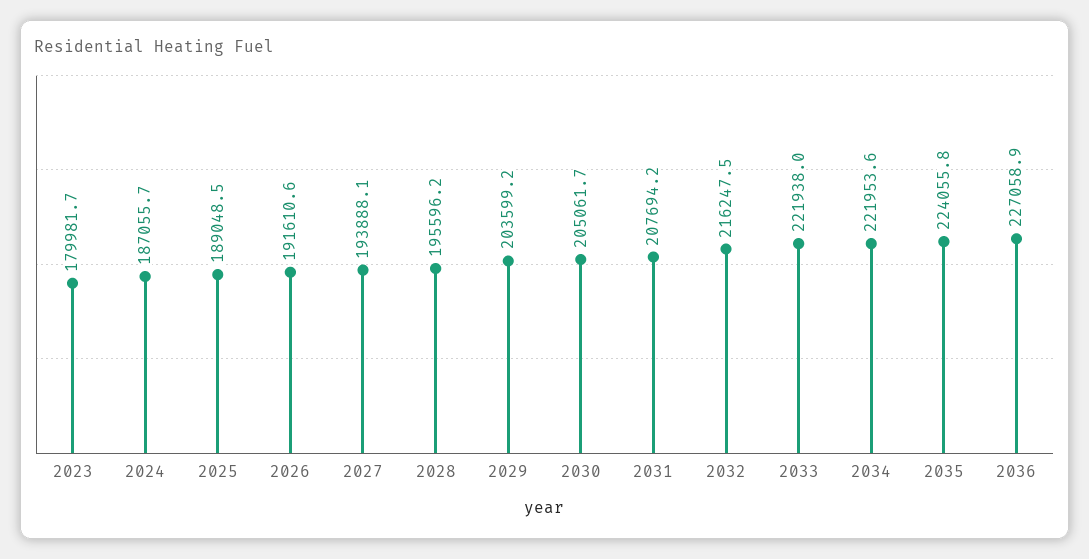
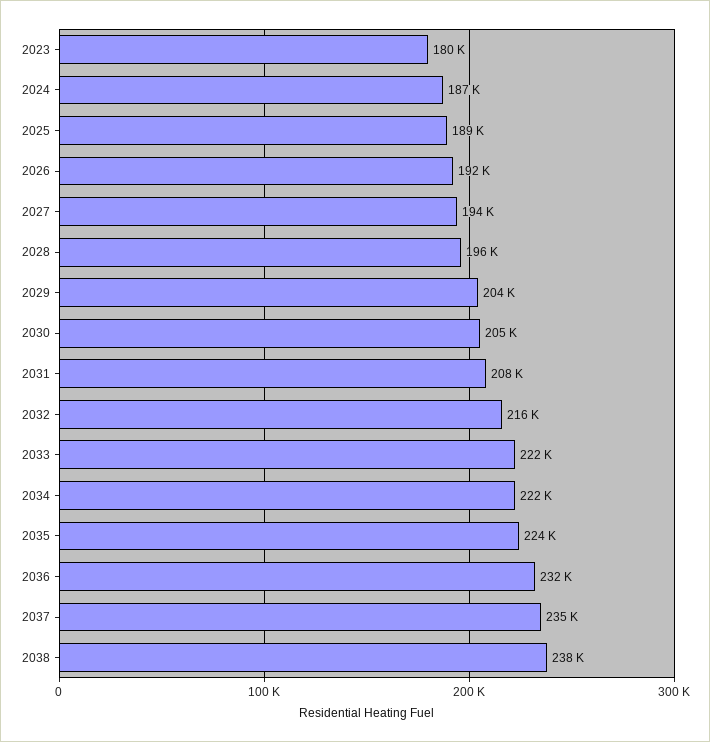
2036: 227058.9 -> 232000
2037: none -> 235000
2038: none -> 238000

